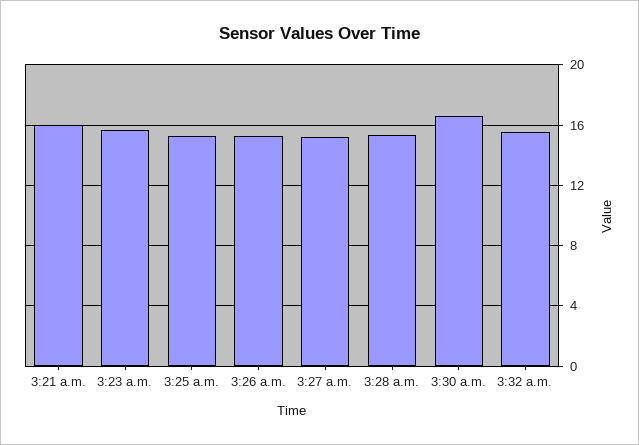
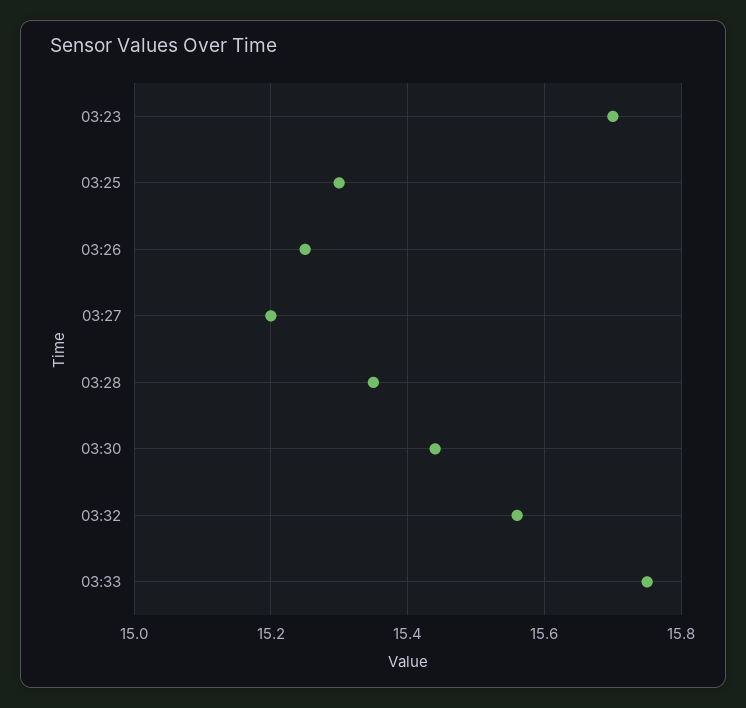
3:21 a.m.: 16 -> none
3:30 a.m.: 16.5 -> 15.45
03:33: none -> 15.75

